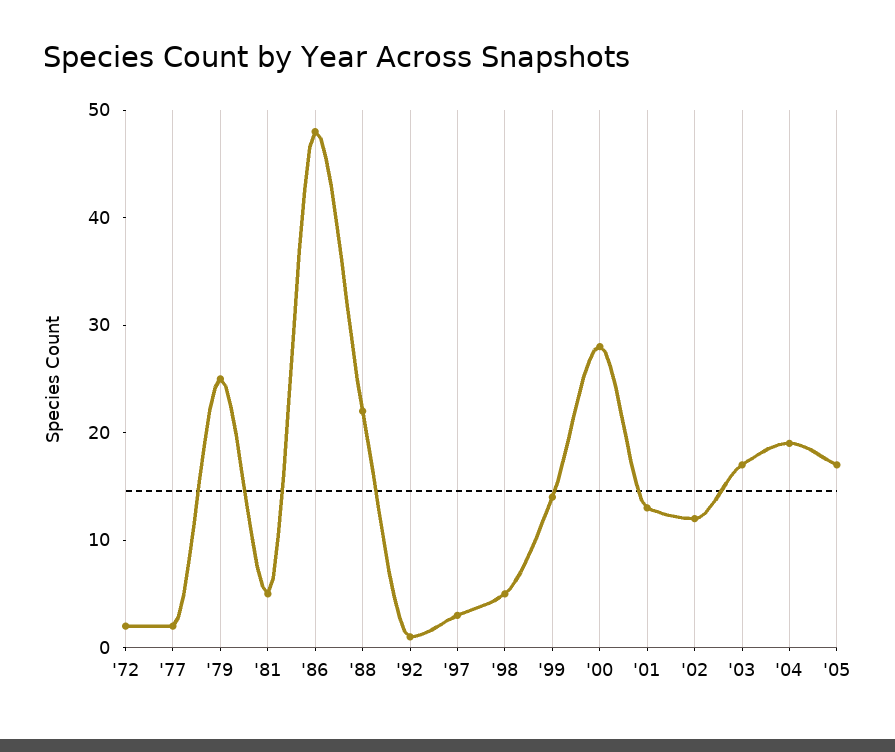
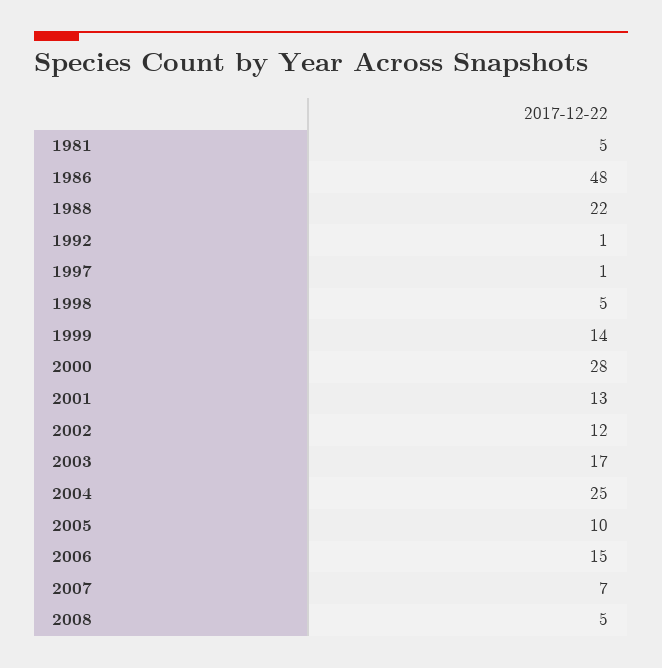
'72: 2 -> none
'77: 2 -> none
'79: 25 -> none
'97: 3 -> 1
'04: 19 -> 25
'05: 17 -> 10
2006: none -> 15
2007: none -> 7
2008: none -> 5

